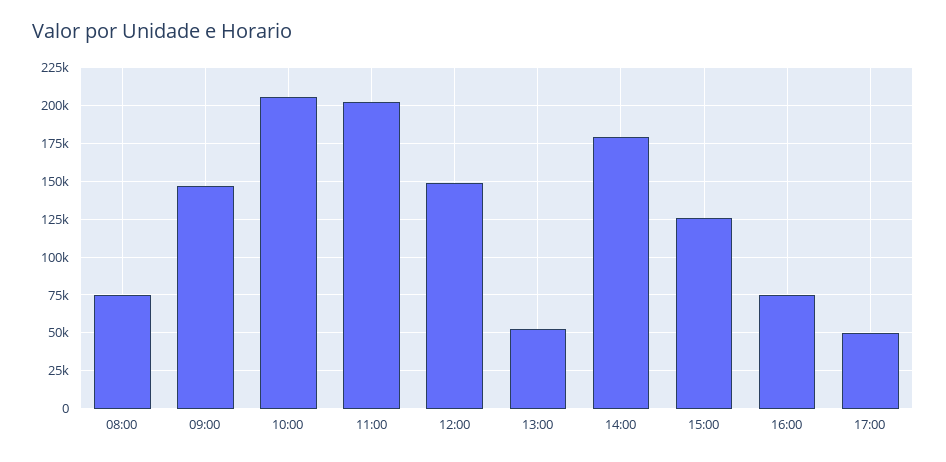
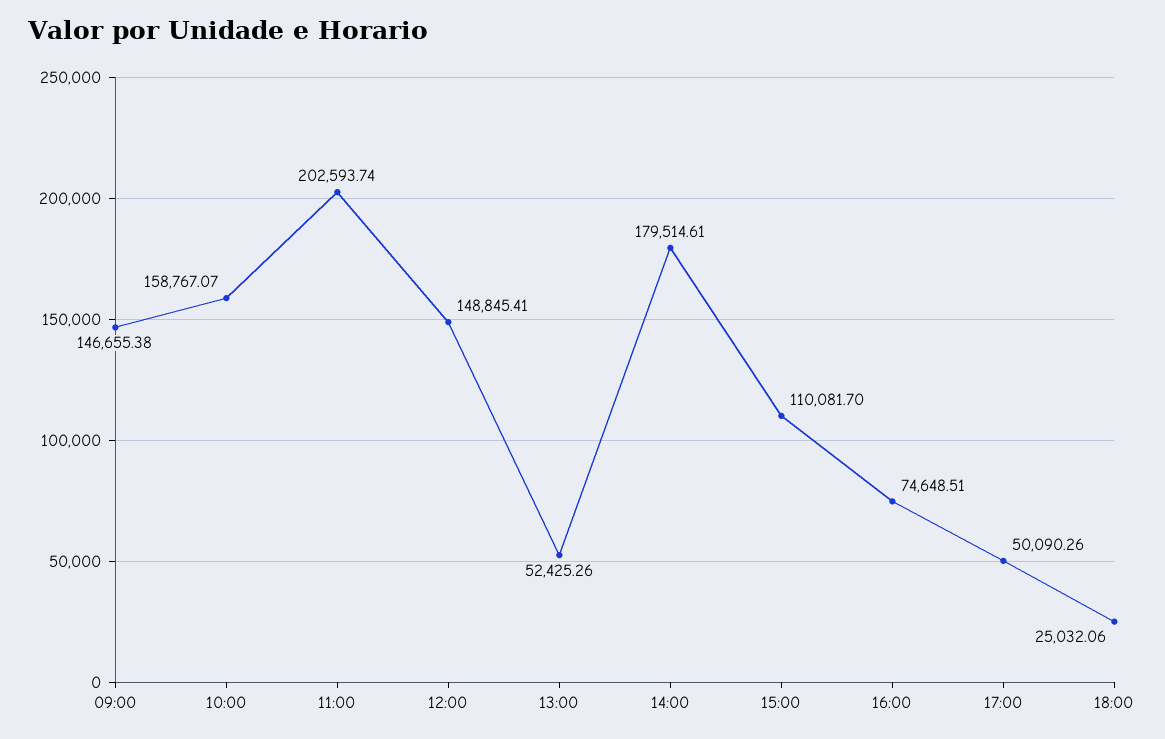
08:00: 75000 -> none
10:00: 205000 -> 158767.07
15:00: 125000 -> 110081.7
18:00: none -> 25032.06

